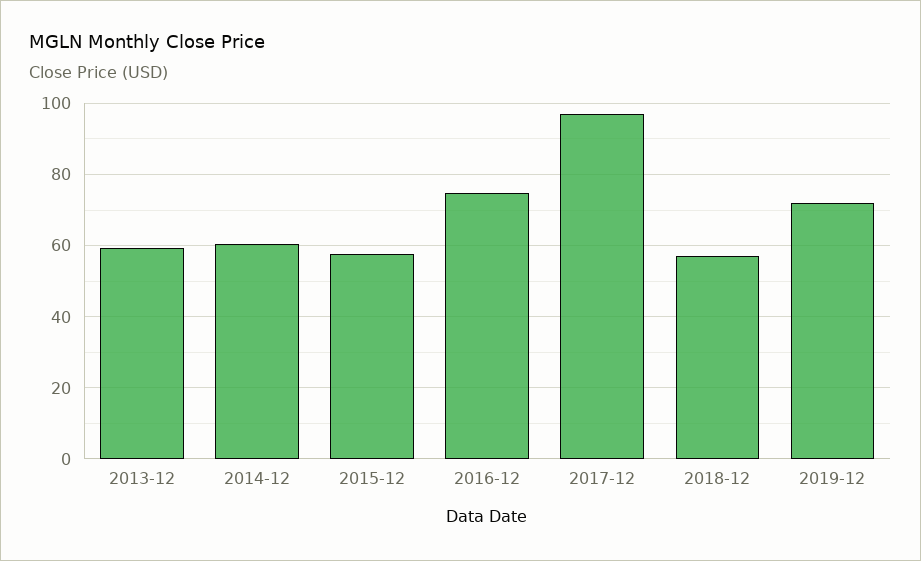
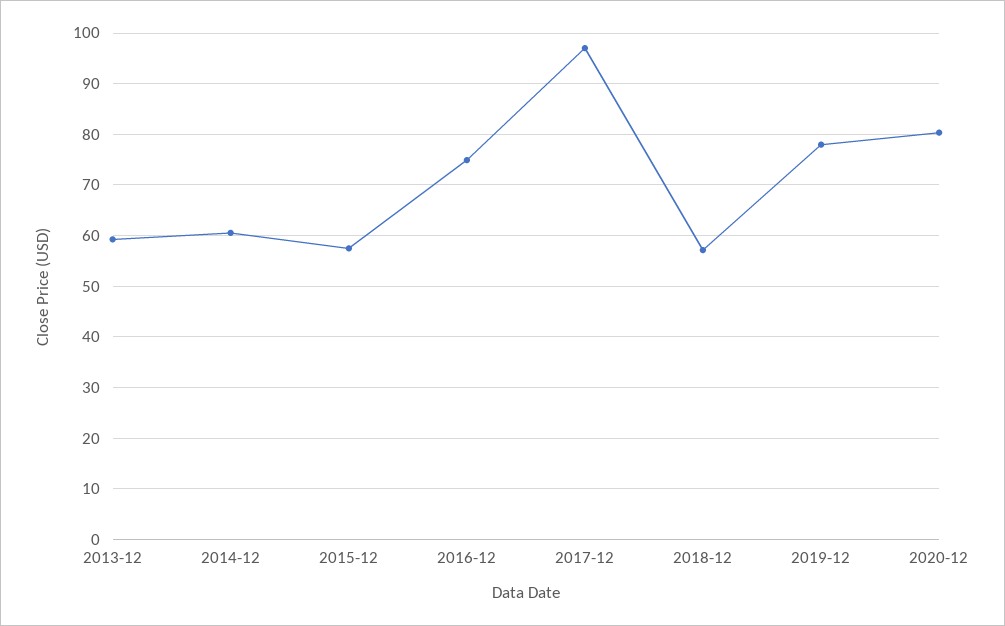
2019-12: 72 -> 78
2020-12: none -> 80

